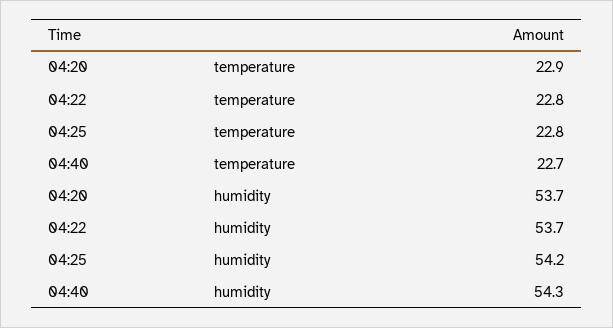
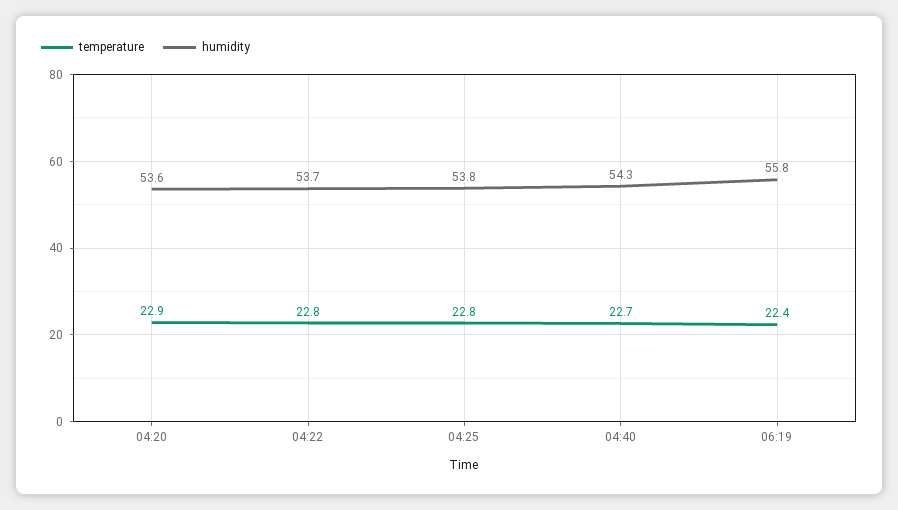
humidity, 04:20: 53.7 -> 53.6
humidity, 04:25: 54.2 -> 53.8
temperature, 06:19: none -> 22.4
humidity, 06:19: none -> 55.8

